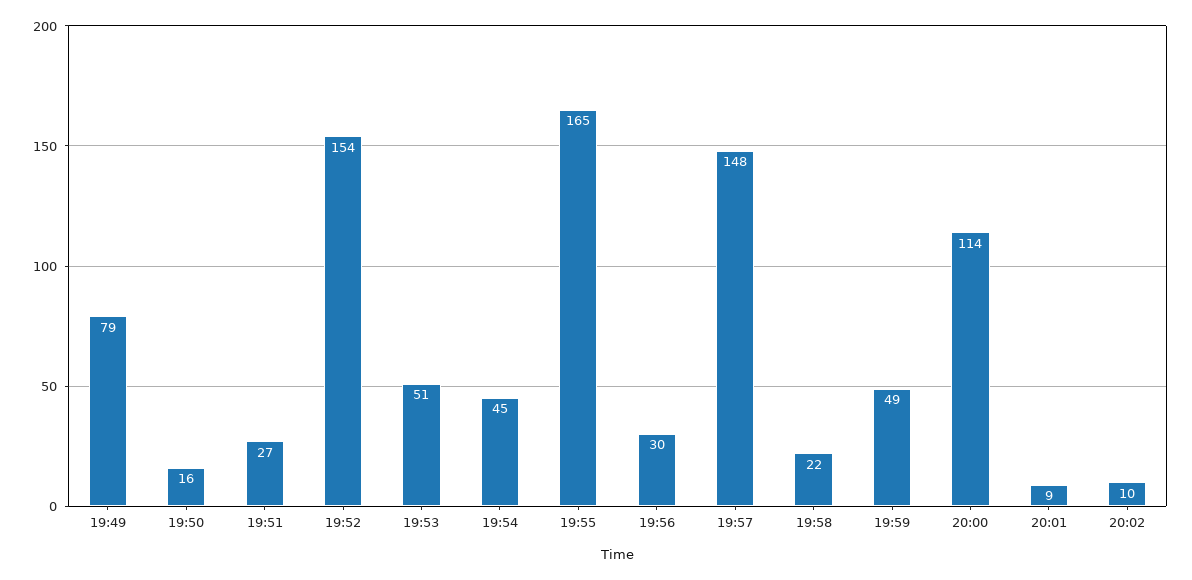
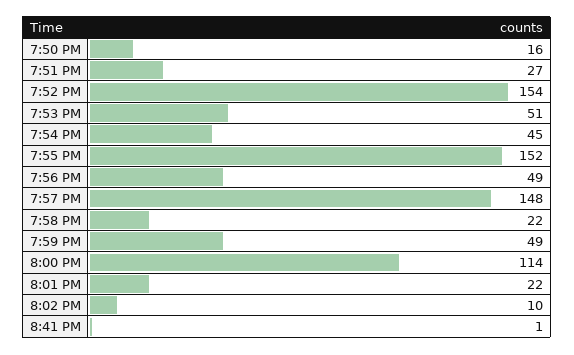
19:49: 79 -> none
19:55: 165 -> 152
19:56: 30 -> 49
20:01: 9 -> 22
8:41 PM: none -> 1

